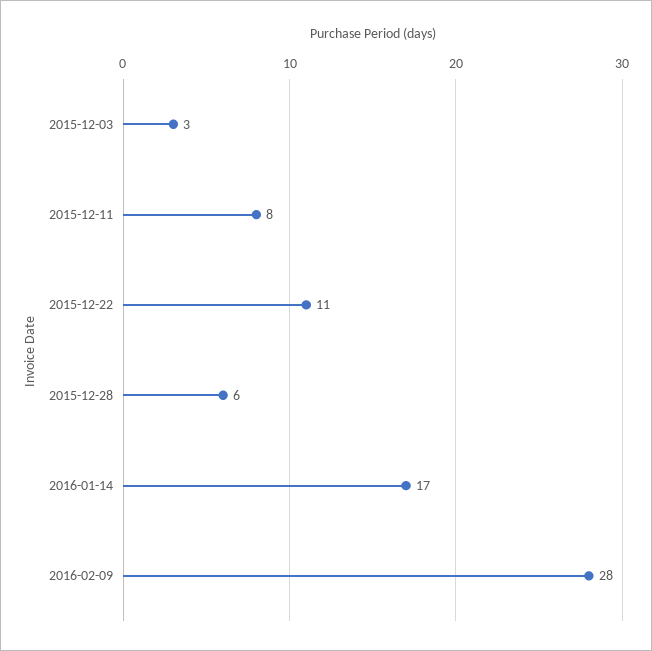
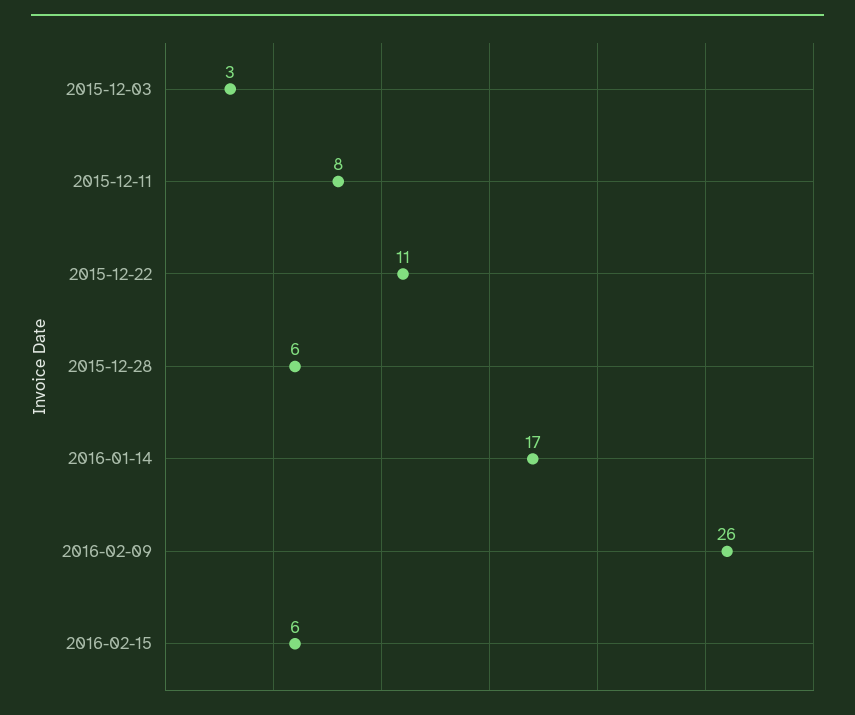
2016-02-09: 28 -> 26
2016-02-15: none -> 6

